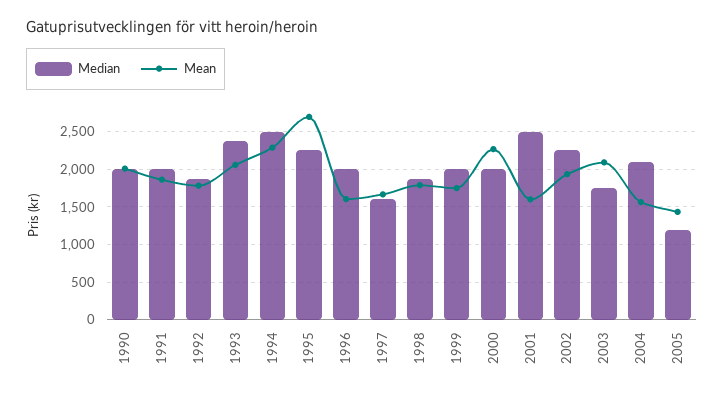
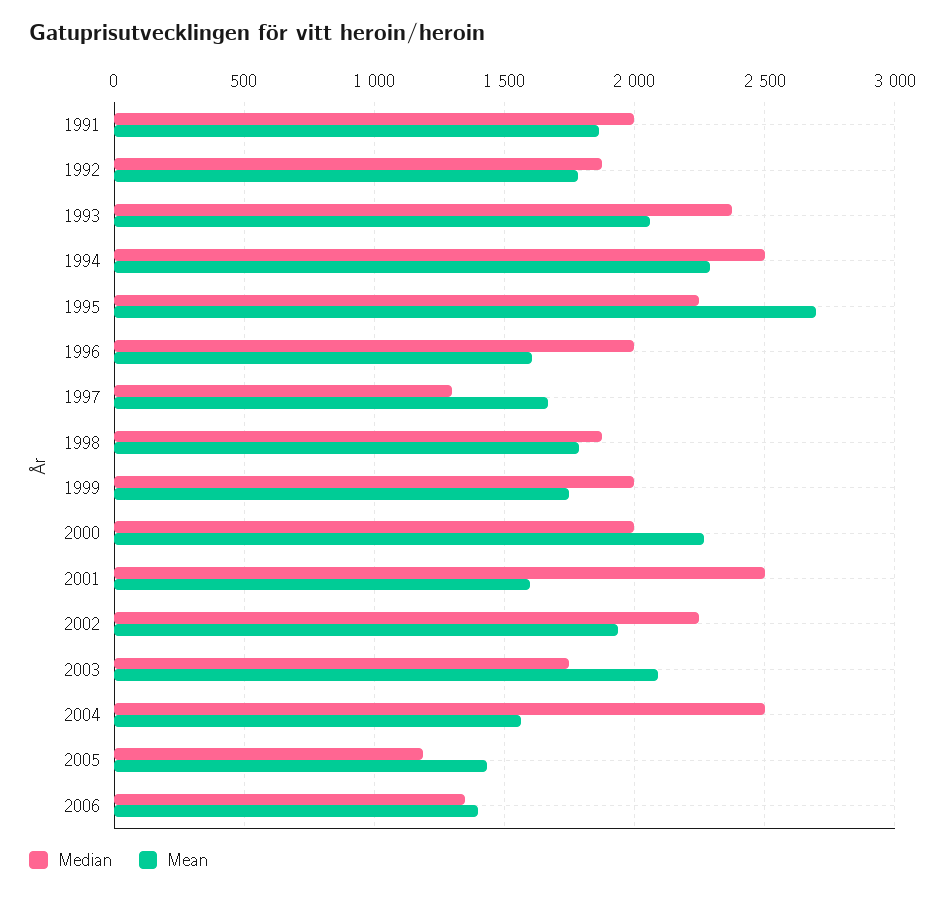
Median, 1990: 2000 -> none
Mean, 1990: 2000 -> none
Median, 1997: 1600 -> 1300
Median, 2004: 2100 -> 2500
Median, 2006: none -> 1350
Mean, 2006: none -> 1400

